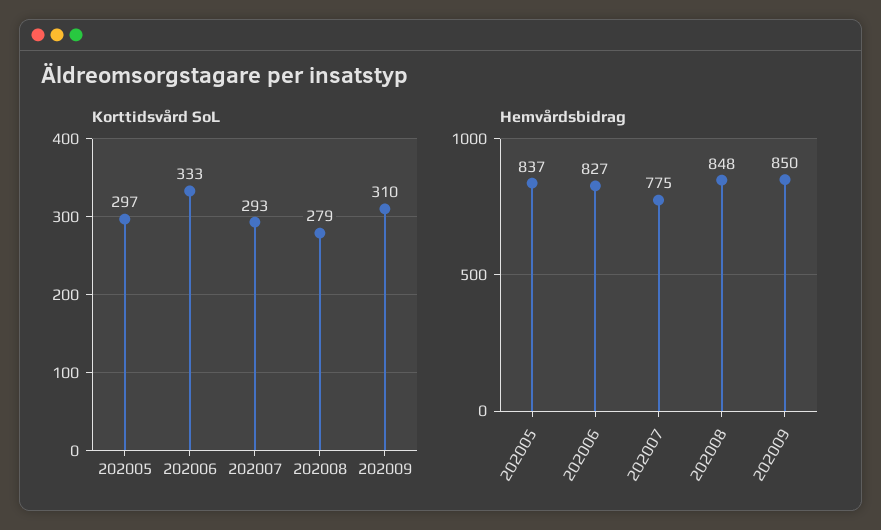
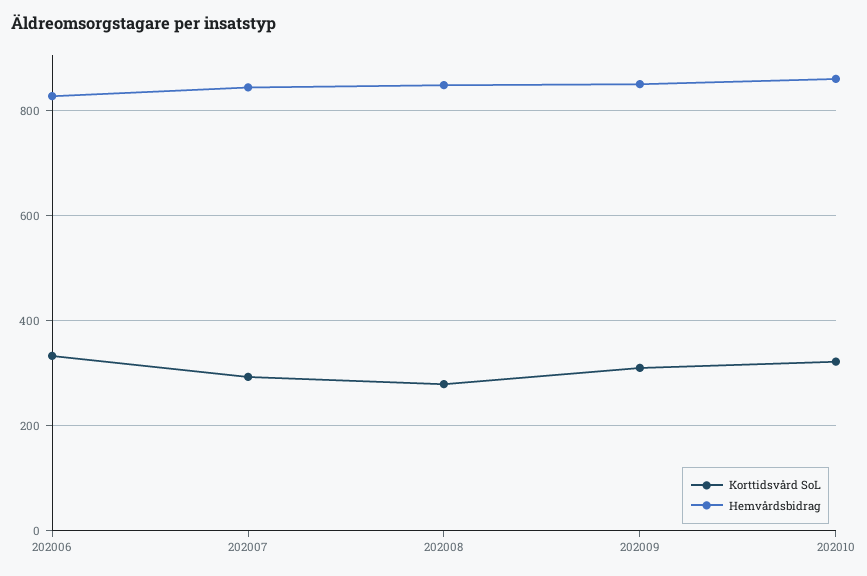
Korttidsvård SoL, 202005: 297 -> none
Hemvårdsbidrag, 202005: 837 -> none
Hemvårdsbidrag, 202007: 775 -> 840
Korttidsvård SoL, 202010: none -> 320
Hemvårdsbidrag, 202010: none -> 860

